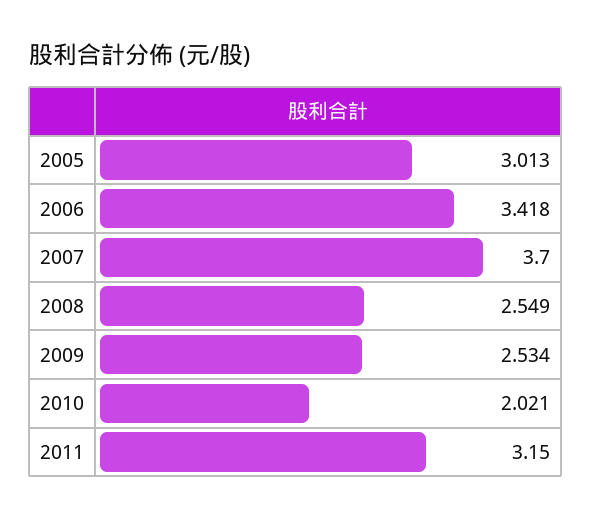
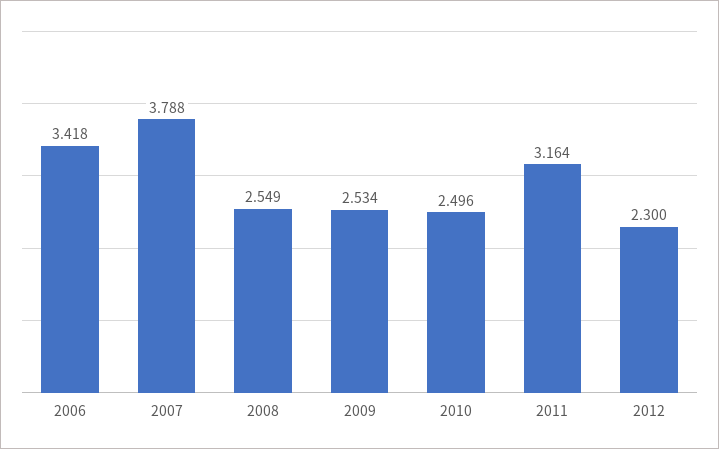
2005: 3.013 -> none
2007: 3.7 -> 3.788
2010: 2.021 -> 2.496
2011: 3.15 -> 3.164
2012: none -> 2.3

